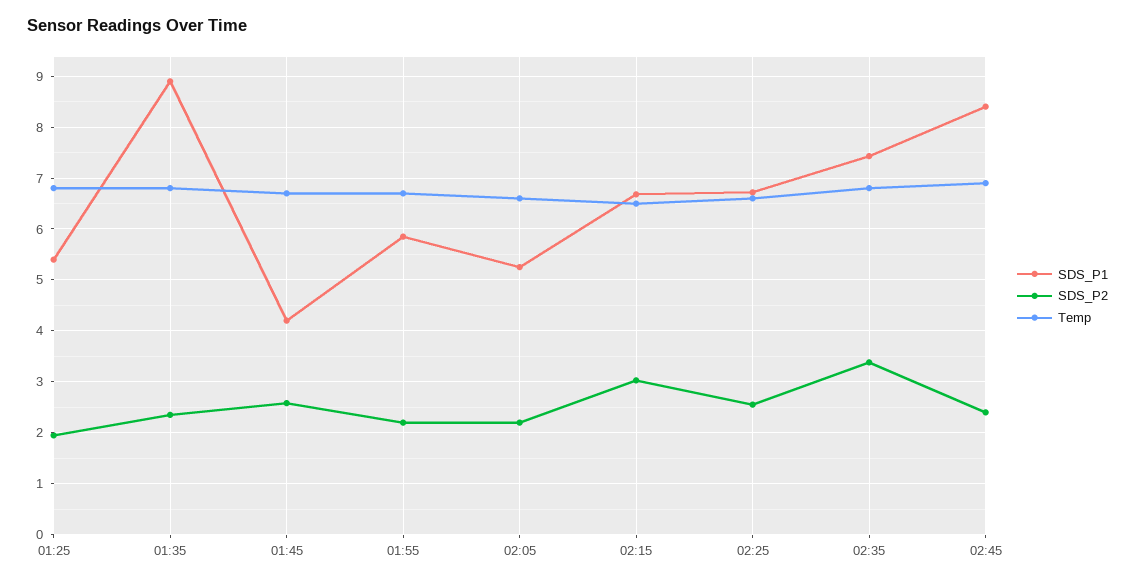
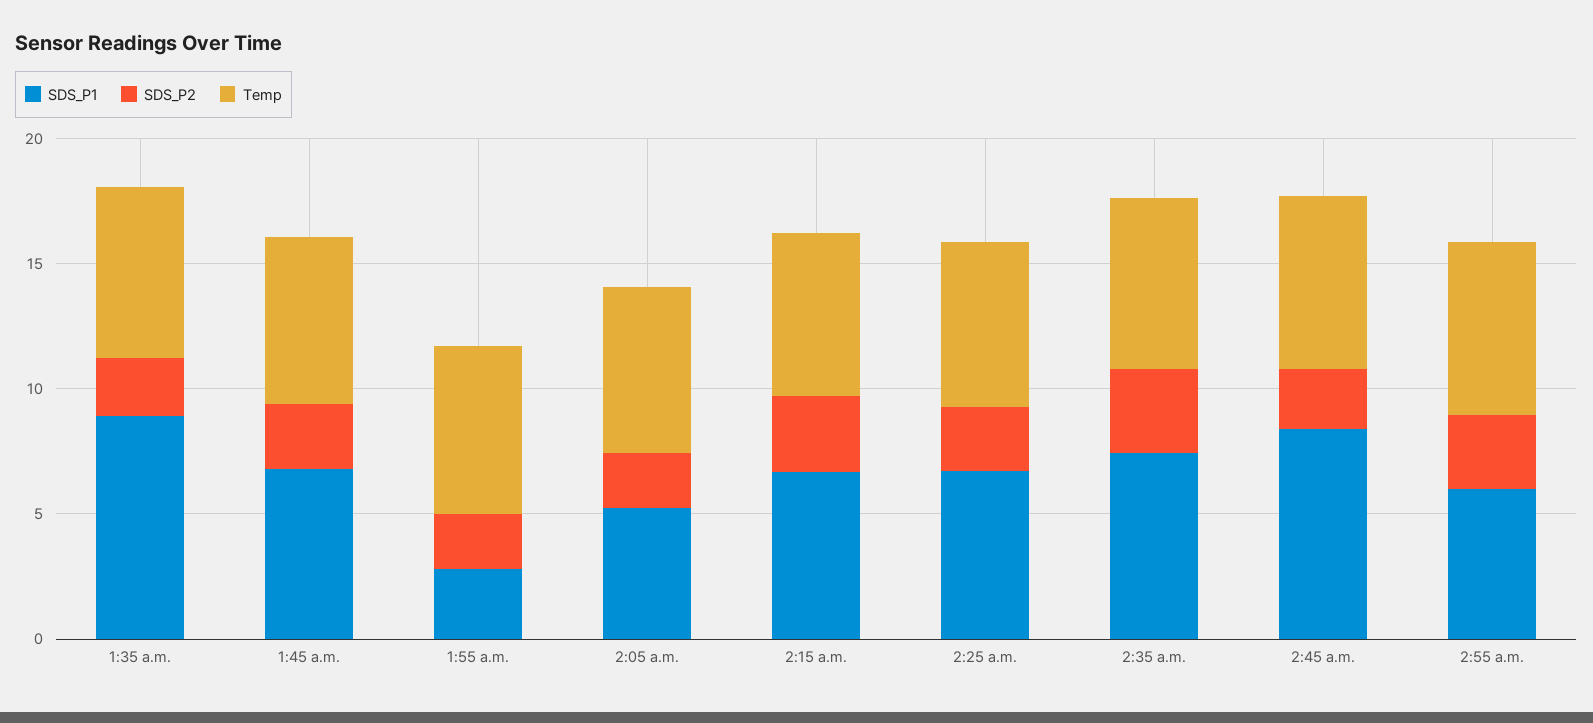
SDS_P1, 01:25: 5.4 -> none
SDS_P2, 01:25: 2 -> none
Temp, 01:25: 6.8 -> none
SDS_P1, 01:45: 4.2 -> 7
SDS_P1, 01:55: 5.8 -> 3
SDS_P1, 2:55 a.m.: none -> 6
SDS_P2, 2:55 a.m.: none -> 3
Temp, 2:55 a.m.: none -> 7

